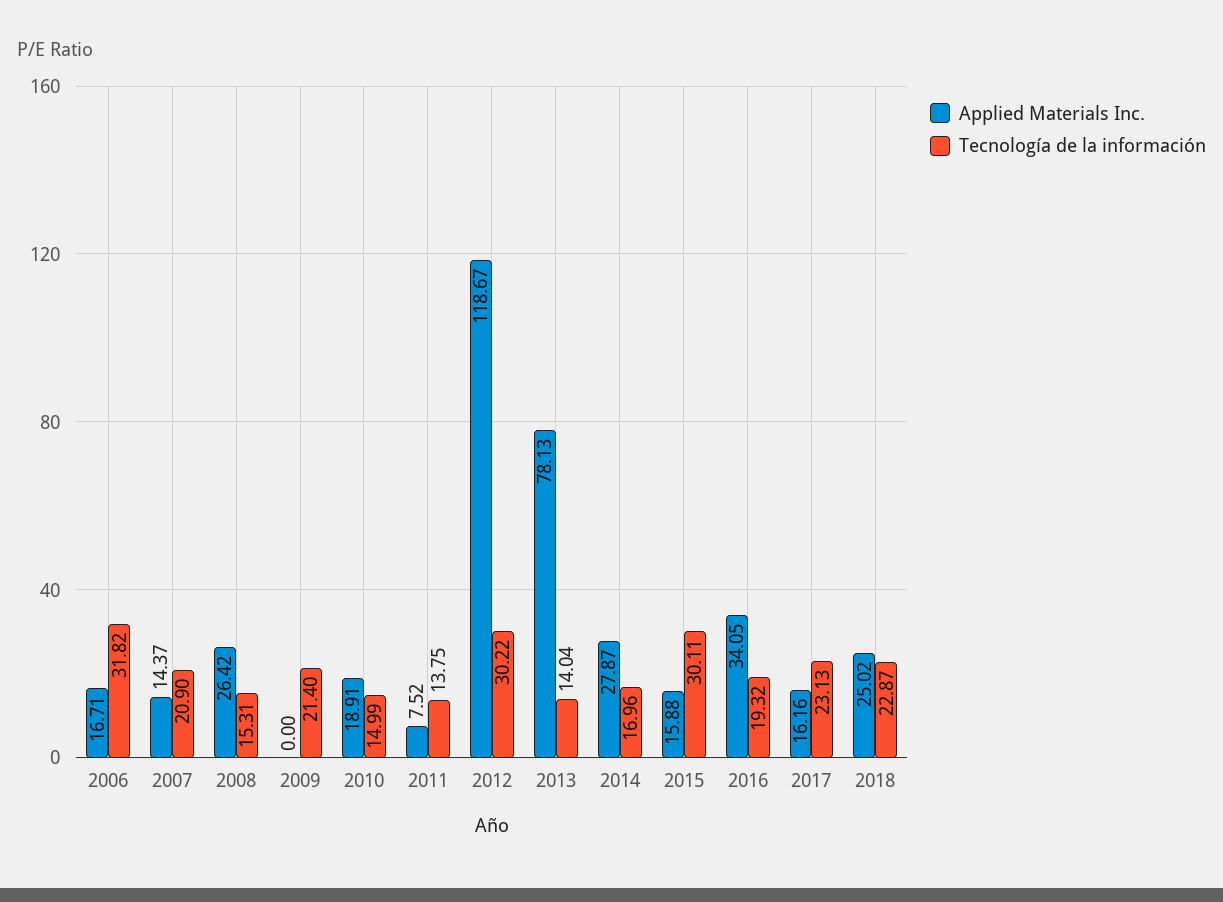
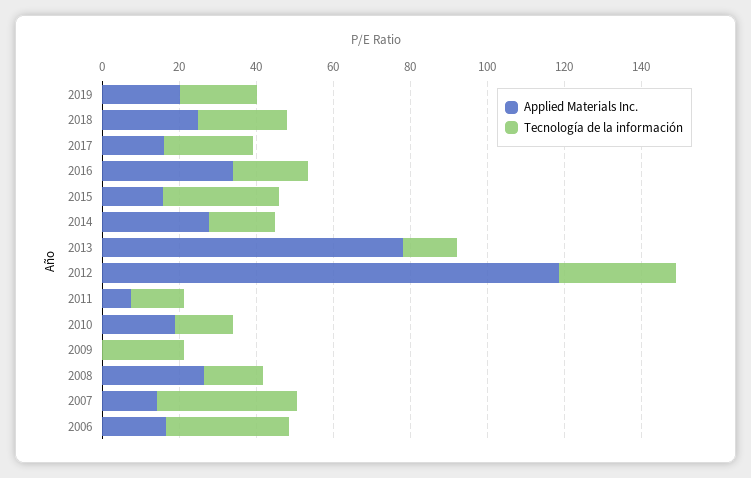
Tecnología de la información, 2007: 20.9 -> 35
Applied Materials Inc., 2019: none -> 20
Tecnología de la información, 2019: none -> 20

